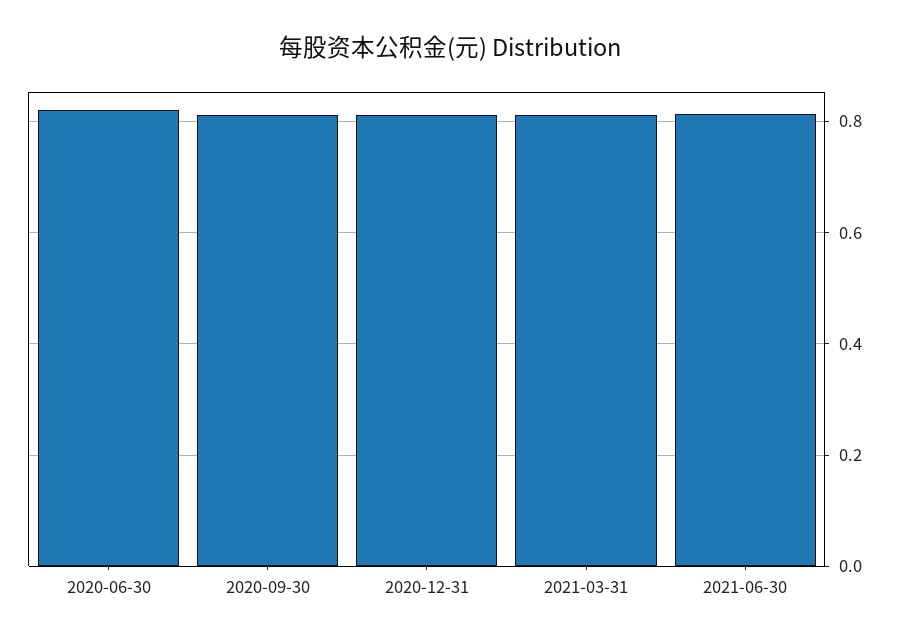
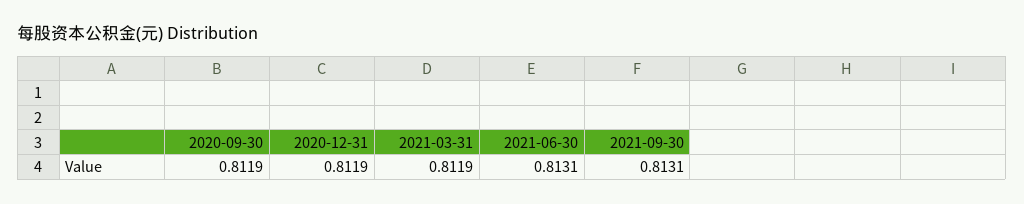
2020-06-30: 0.82 -> none
2021-09-30: none -> 0.8131

